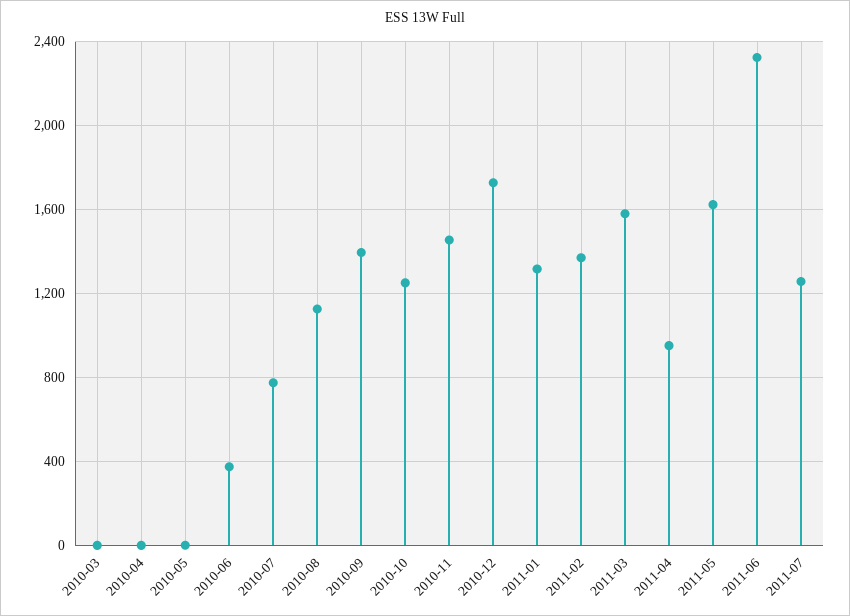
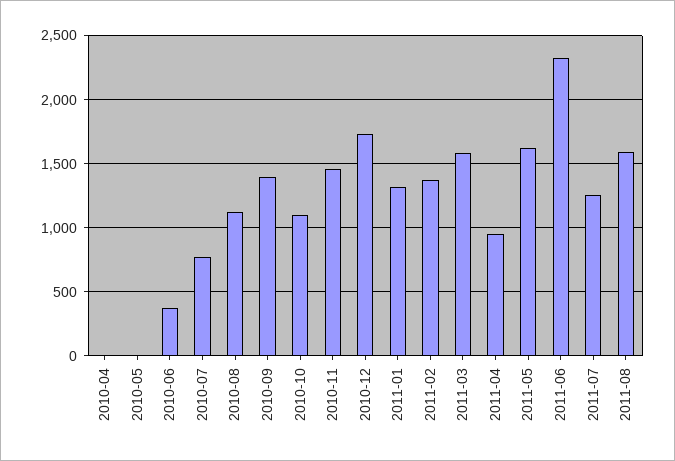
2010-03: 0 -> none
2010-10: 1250 -> 1100
2011-08: none -> 1600

